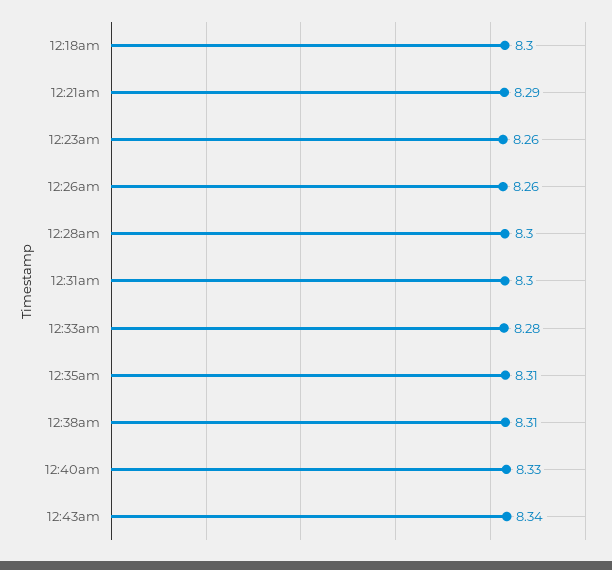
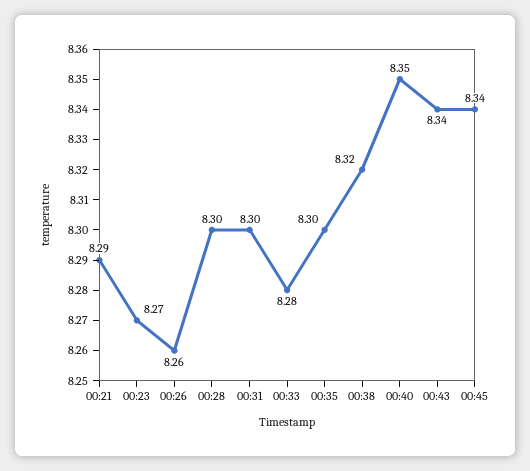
12:18am: 8.3 -> none
12:23am: 8.26 -> 8.27
12:35am: 8.31 -> 8.3
12:38am: 8.31 -> 8.32
12:40am: 8.33 -> 8.35
00:45: none -> 8.34

